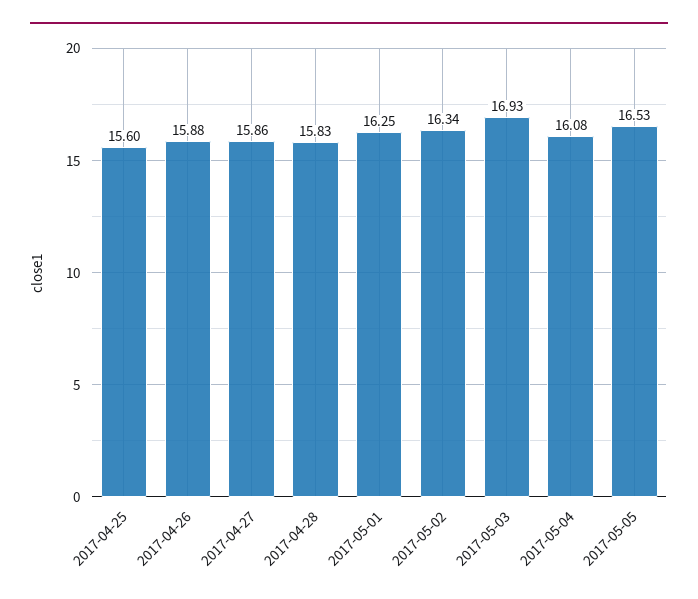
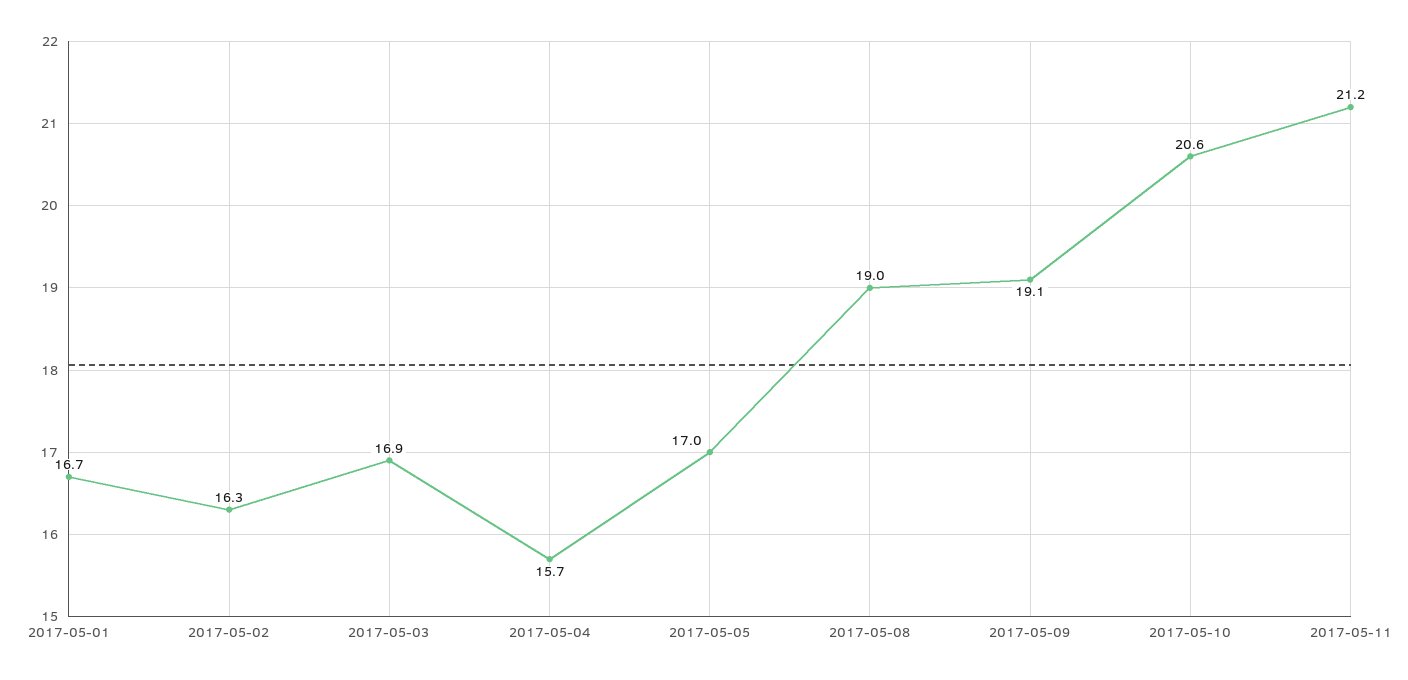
2017-04-25: 15.6 -> none
2017-04-26: 15.88 -> none
2017-04-27: 15.86 -> none
2017-04-28: 15.83 -> none
2017-05-01: 16.25 -> 16.7
2017-05-04: 16.08 -> 15.7
2017-05-05: 16.53 -> 17
2017-05-08: none -> 19
2017-05-09: none -> 19.1
2017-05-10: none -> 20.6
2017-05-11: none -> 21.2

